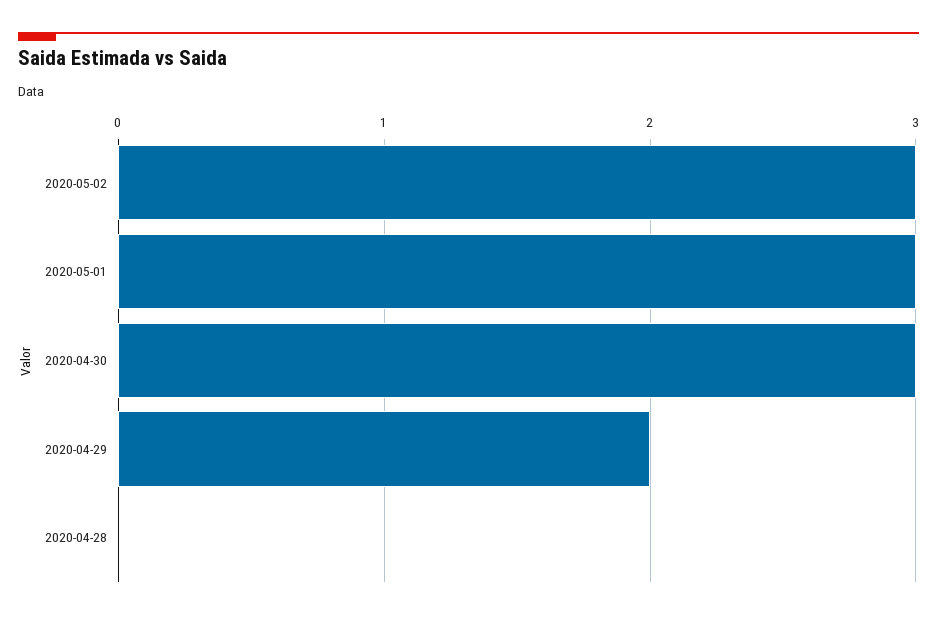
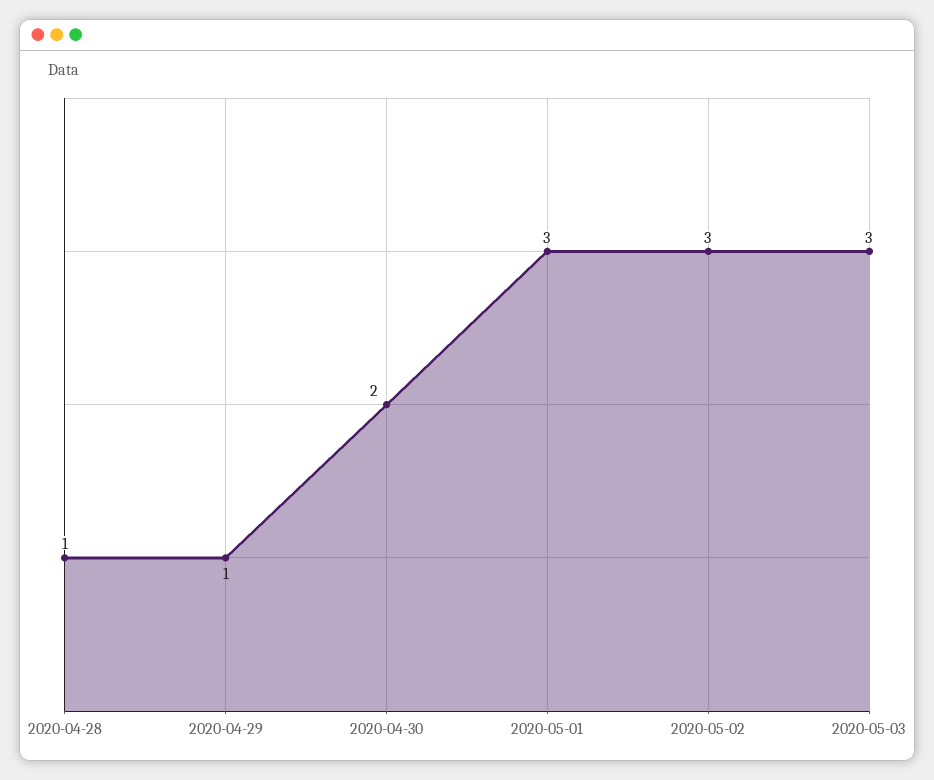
2020-04-30: 3 -> 2
2020-04-29: 2 -> 1
2020-04-28: 0 -> 1
2020-05-03: none -> 3

